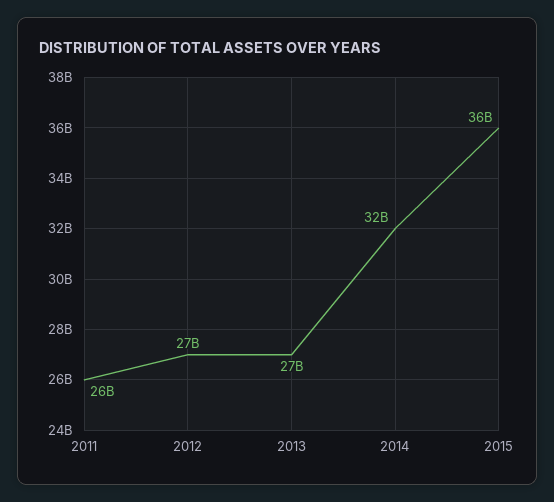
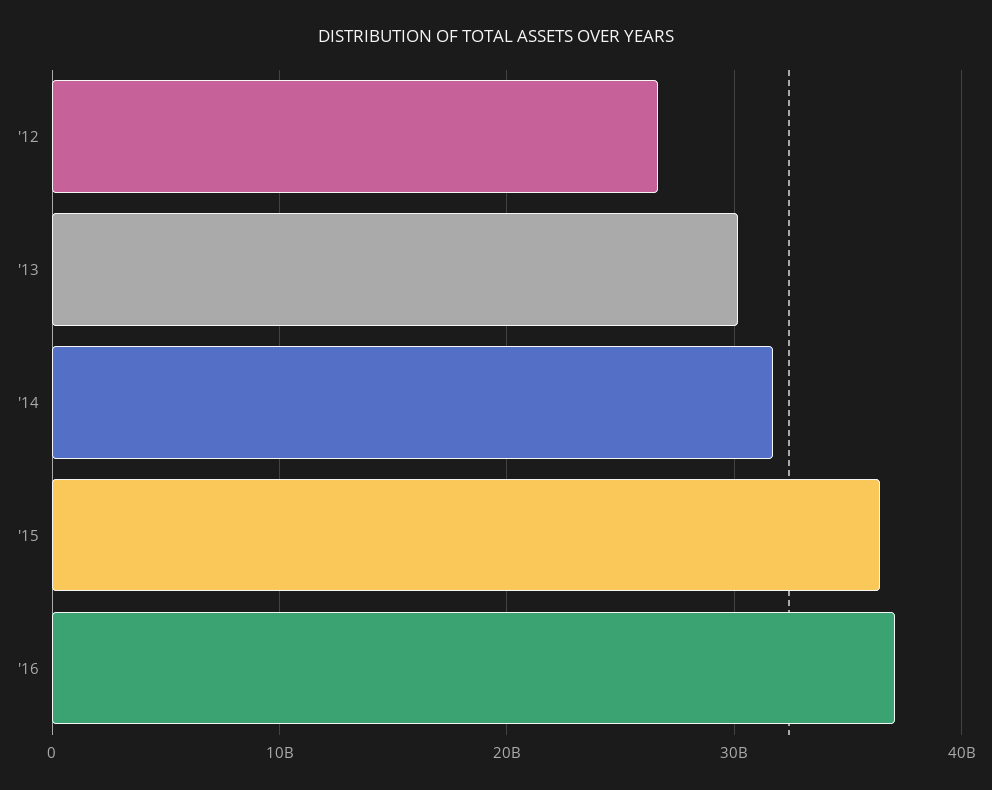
2011: 26000000000 -> none
2013: 27000000000 -> 30000000000
'16: none -> 37000000000

